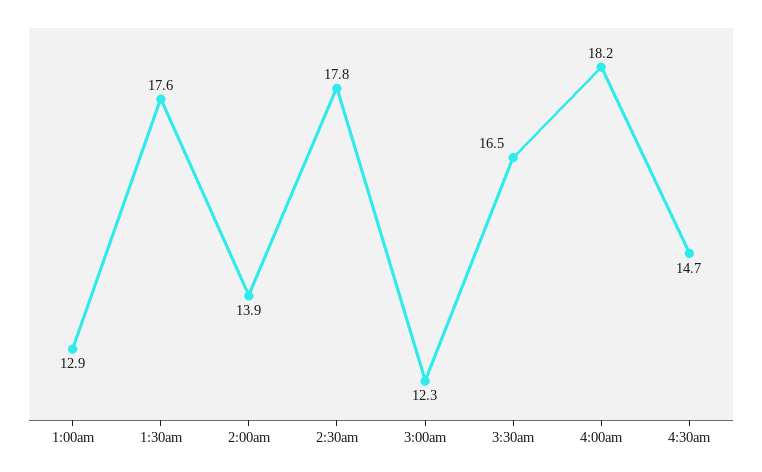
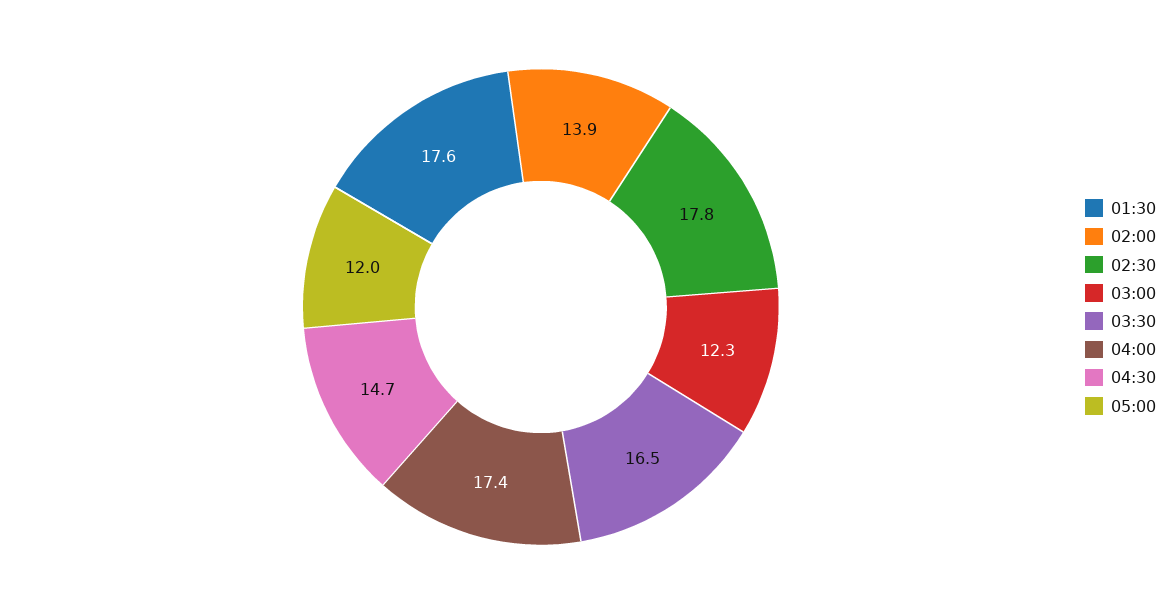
1:00am: 12.9 -> none
4:00am: 18.2 -> 17.4
05:00: none -> 12

